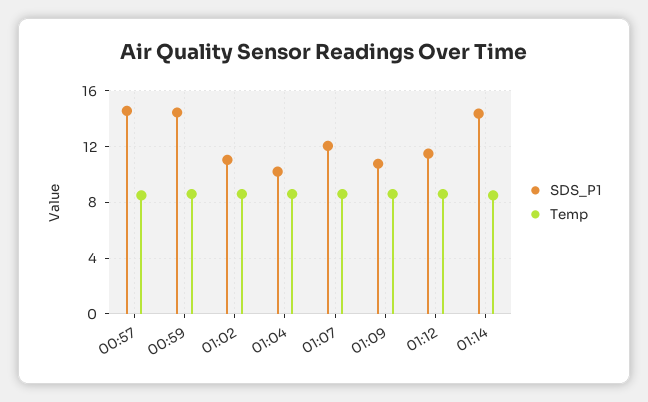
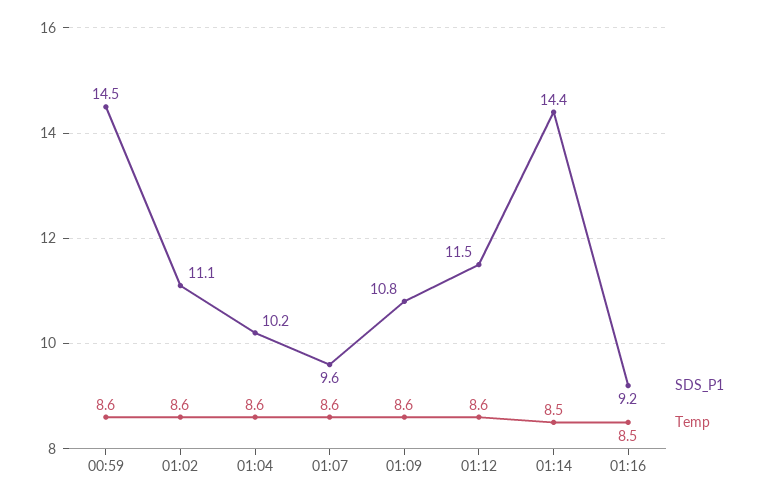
SDS_P1, 00:57: 14.5 -> none
Temp, 00:57: 8.5 -> none
SDS_P1, 01:07: 12 -> 9.6
SDS_P1, 01:16: none -> 9.2
Temp, 01:16: none -> 8.5

